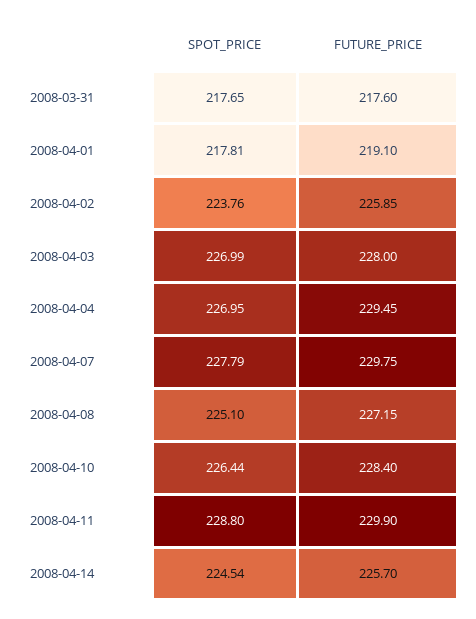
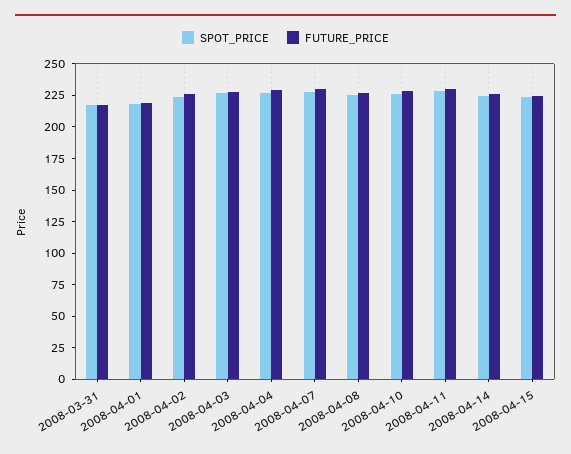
SPOT_PRICE, 2008-04-15: none -> 225
FUTURE_PRICE, 2008-04-15: none -> 225

